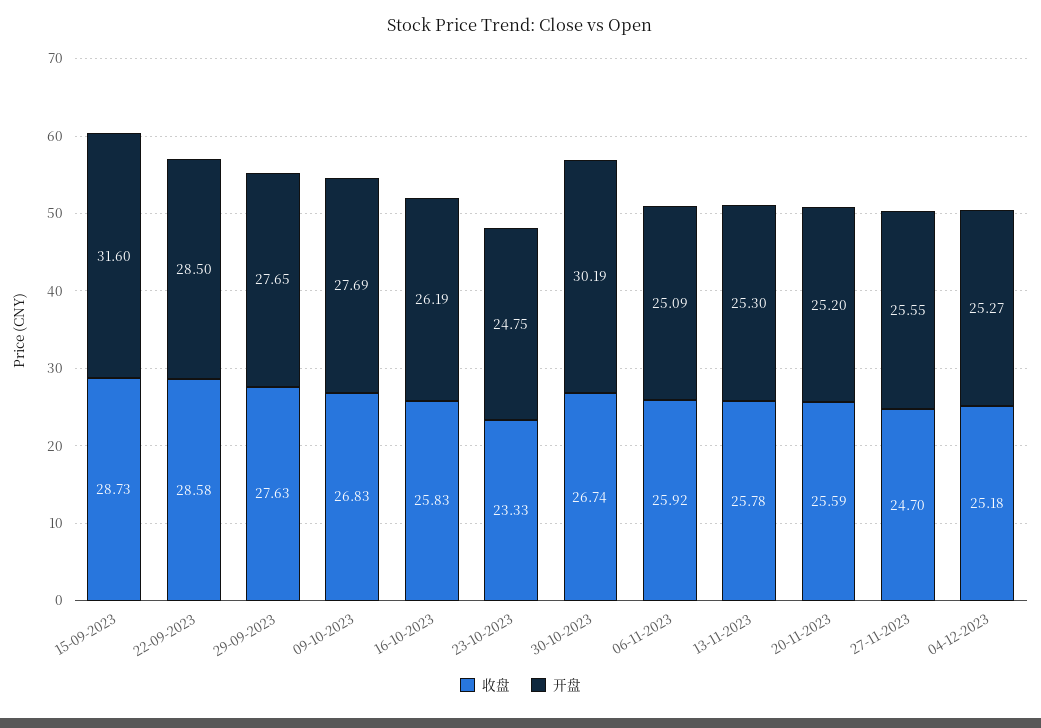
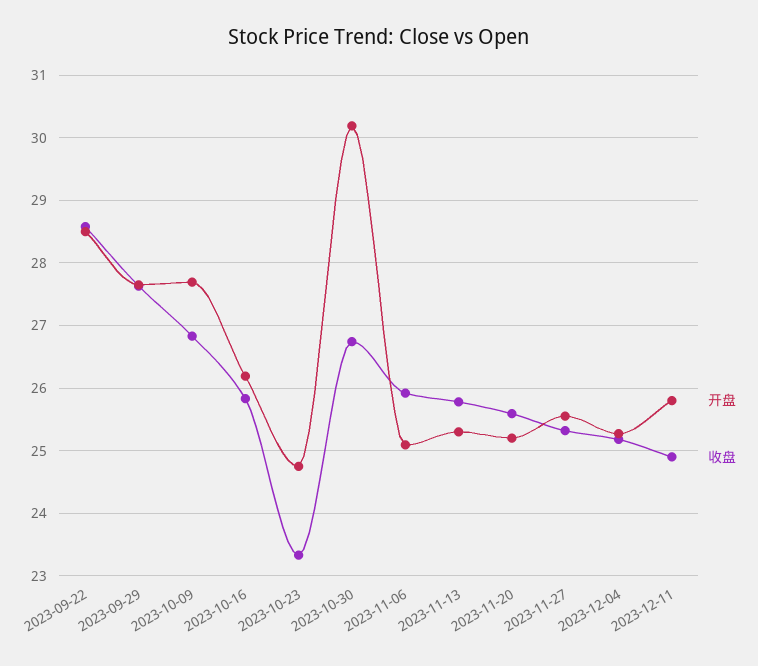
收盘, 15-09-2023: 28.73 -> none
开盘, 15-09-2023: 31.6 -> none
收盘, 27-11-2023: 24.7 -> 25.3
开盘, 2023-12-11: none -> 25.8
收盘, 2023-12-11: none -> 24.9

